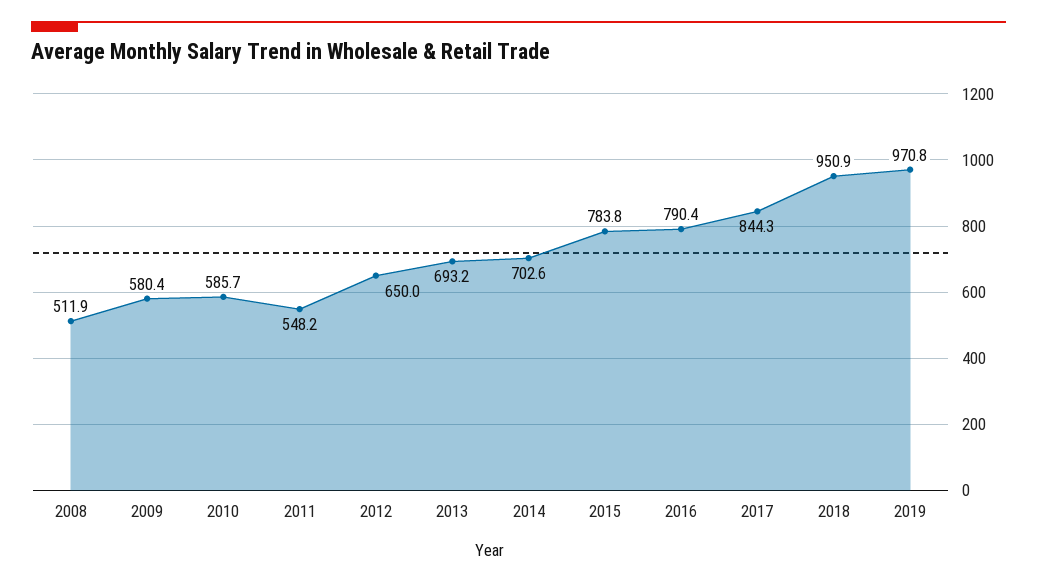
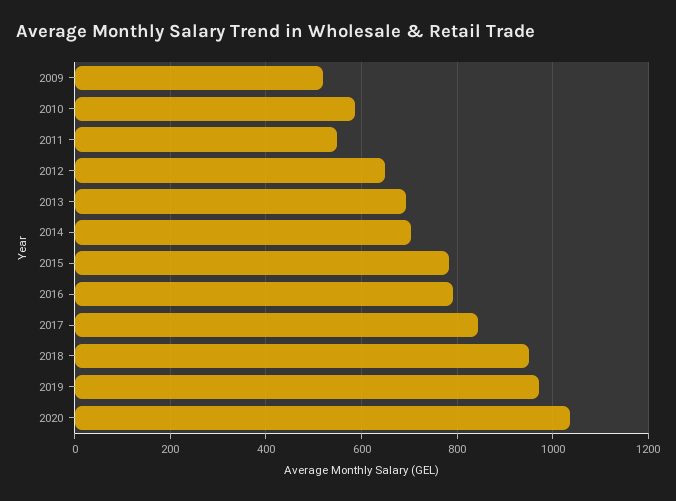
2008: 511.9 -> none
2009: 580.4 -> 520
2020: none -> 1040

